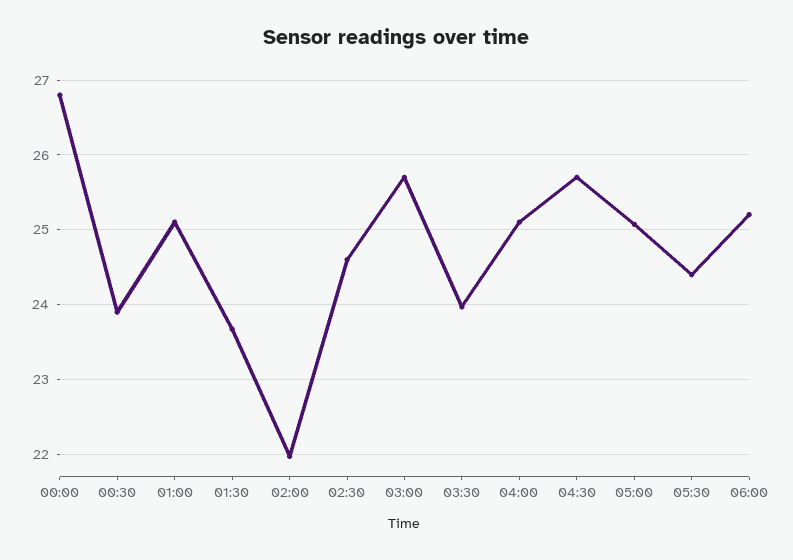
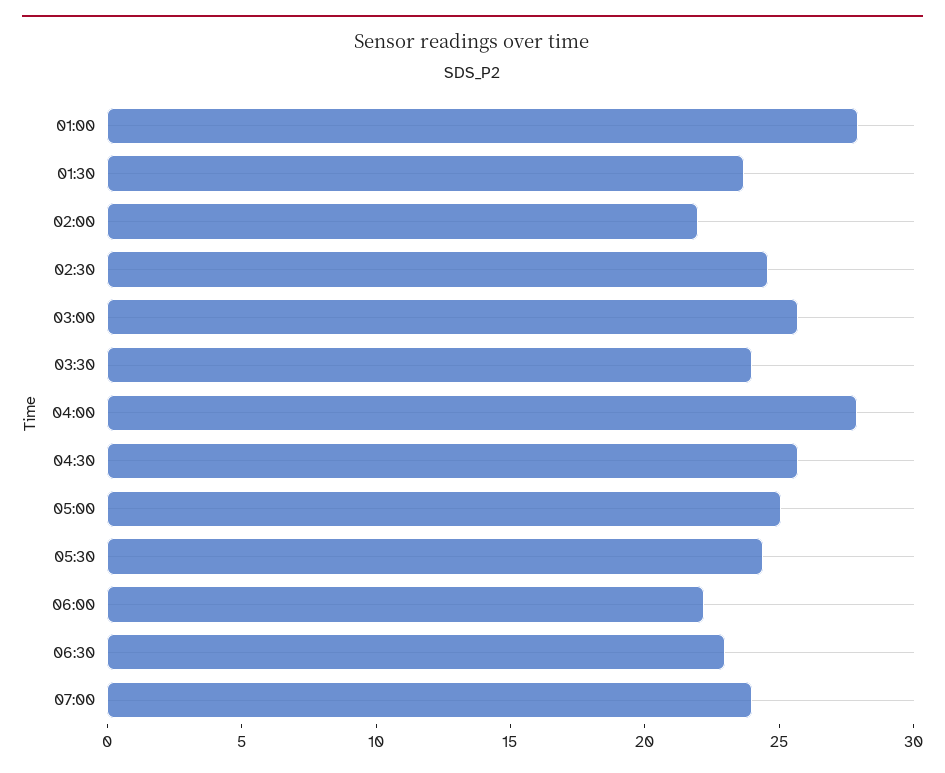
00:00: 26.8 -> none
00:30: 23.9 -> none
01:00: 25.1 -> 28
04:00: 25.1 -> 28
06:00: 25.2 -> 22
06:30: none -> 23
07:00: none -> 24

